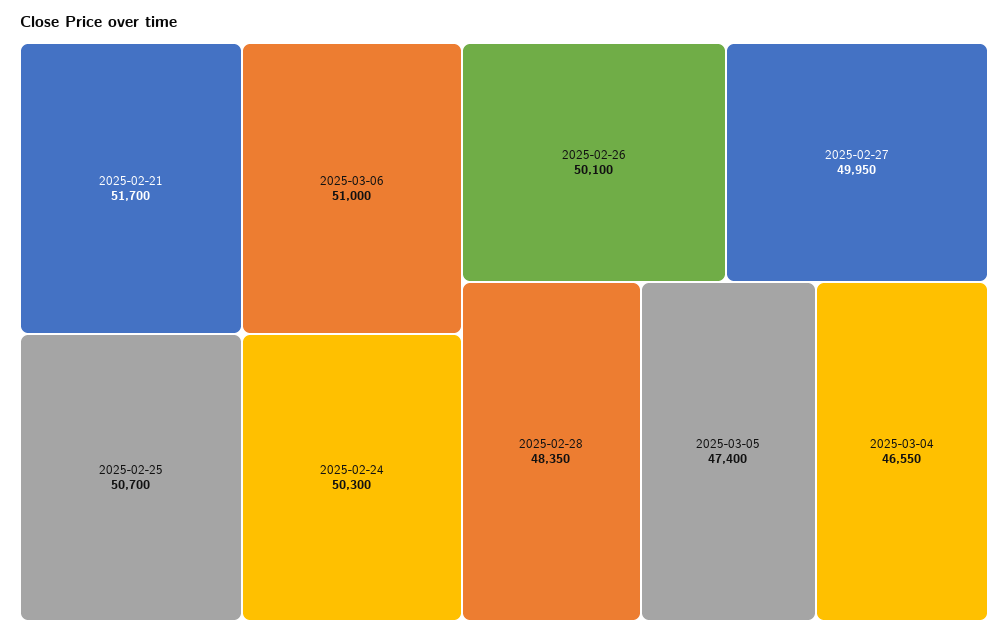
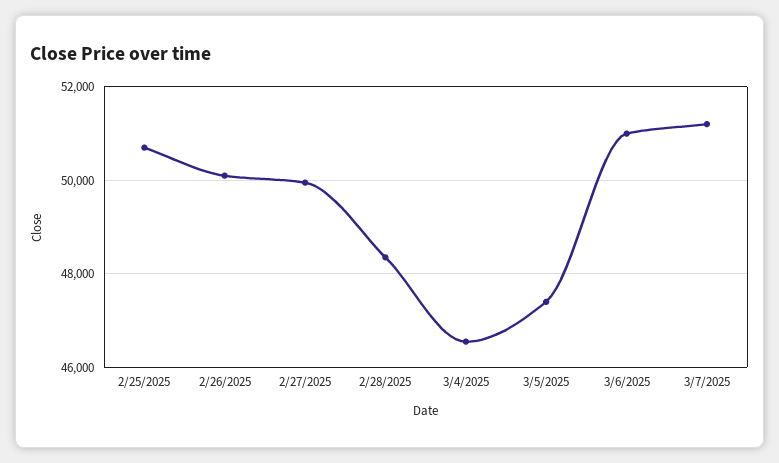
2025-02-21: 51700 -> none
2025-02-24: 50300 -> none
3/7/2025: none -> 51200

